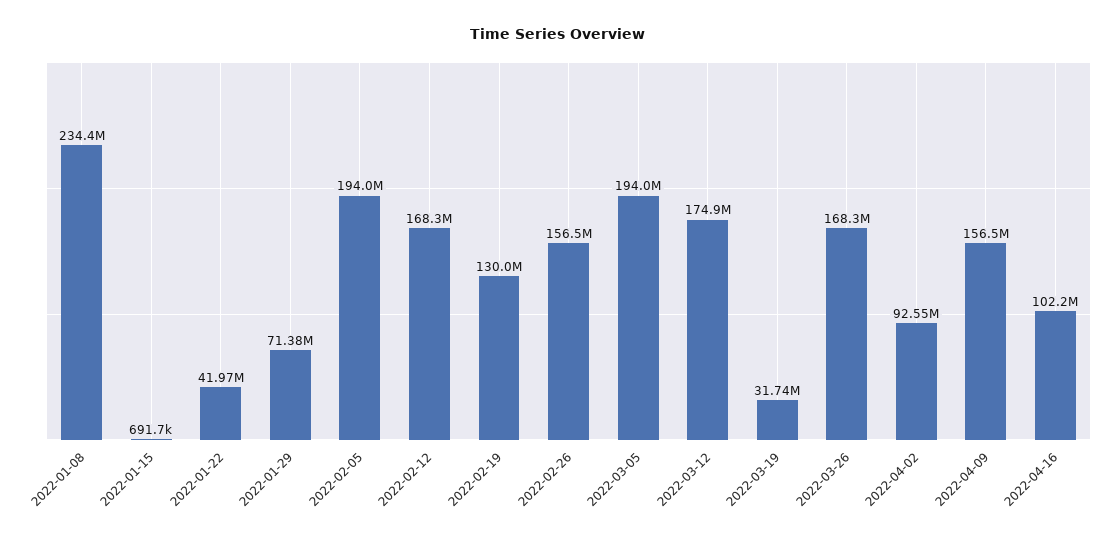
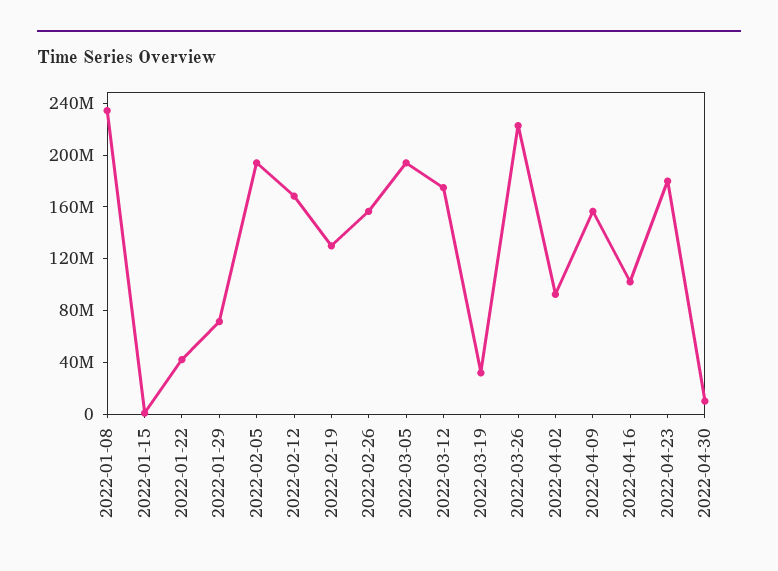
2022-03-26: 168300000 -> 220000000
2022-04-23: none -> 180000000
2022-04-30: none -> 10000000

